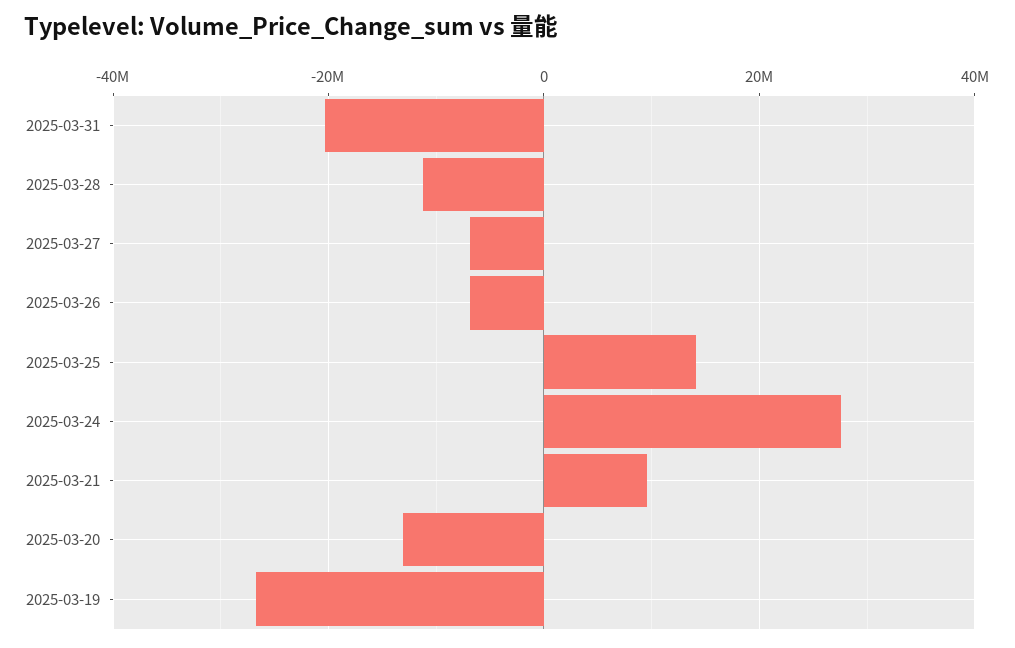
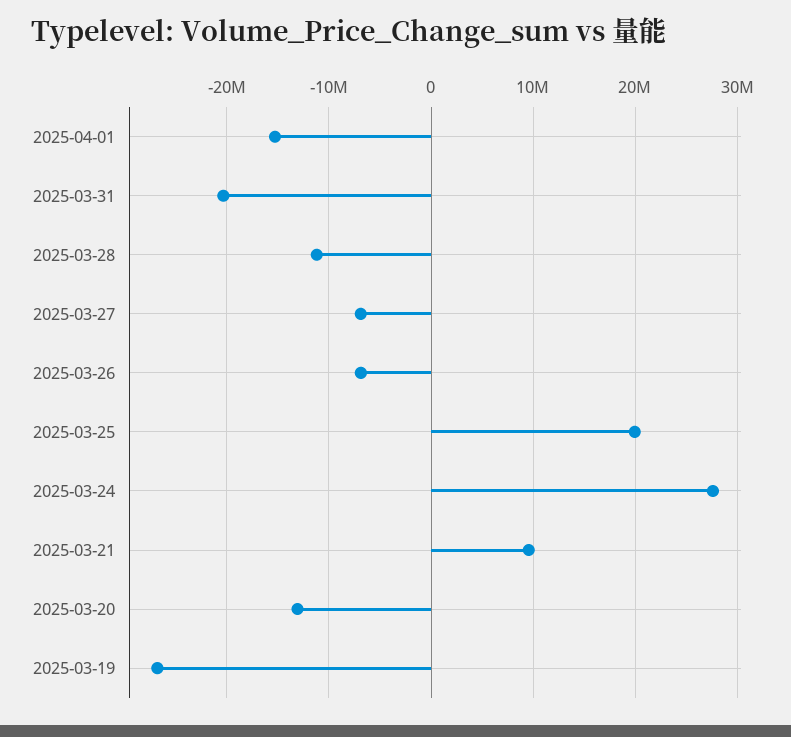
2025-03-25: 14000000 -> 20000000
2025-04-01: none -> -15000000

